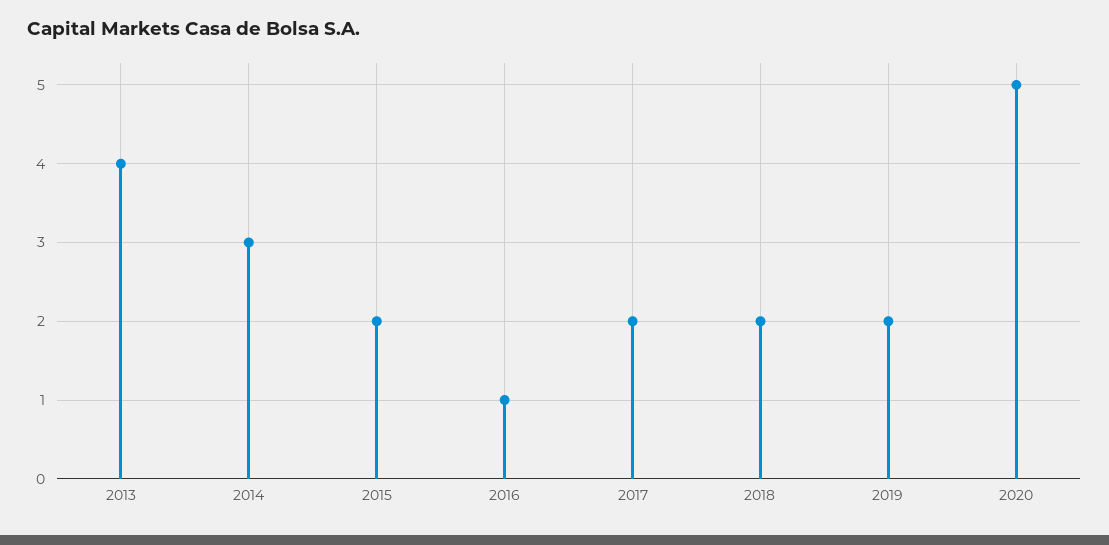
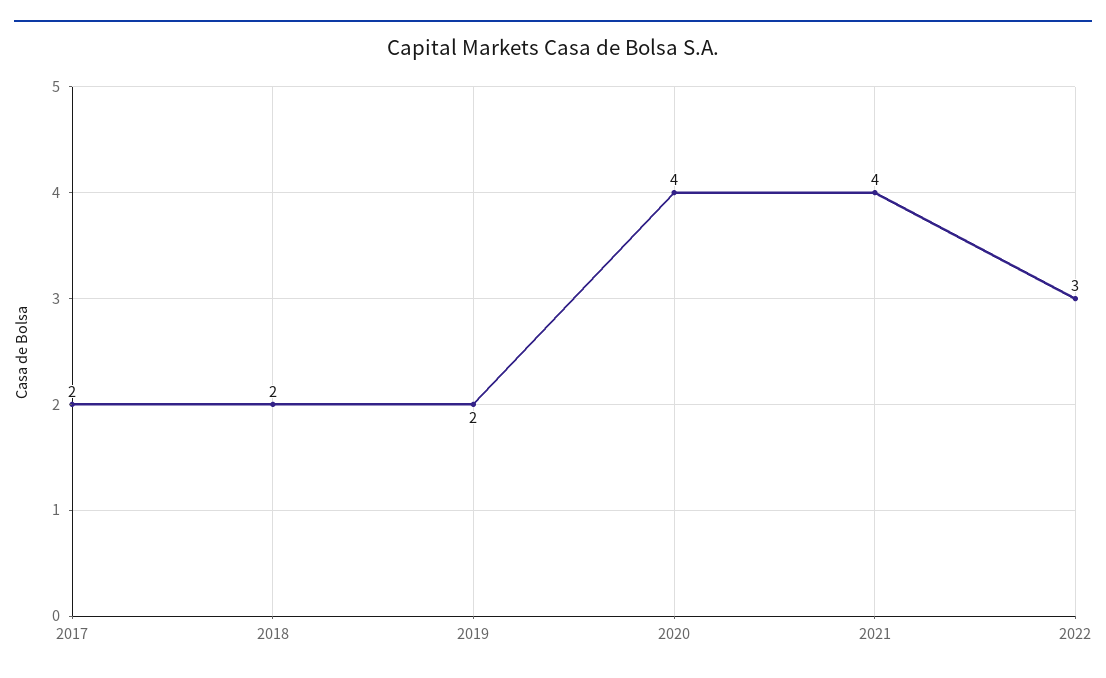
2013: 4 -> none
2014: 3 -> none
2015: 2 -> none
2016: 1 -> none
2020: 5 -> 4
2021: none -> 4
2022: none -> 3

